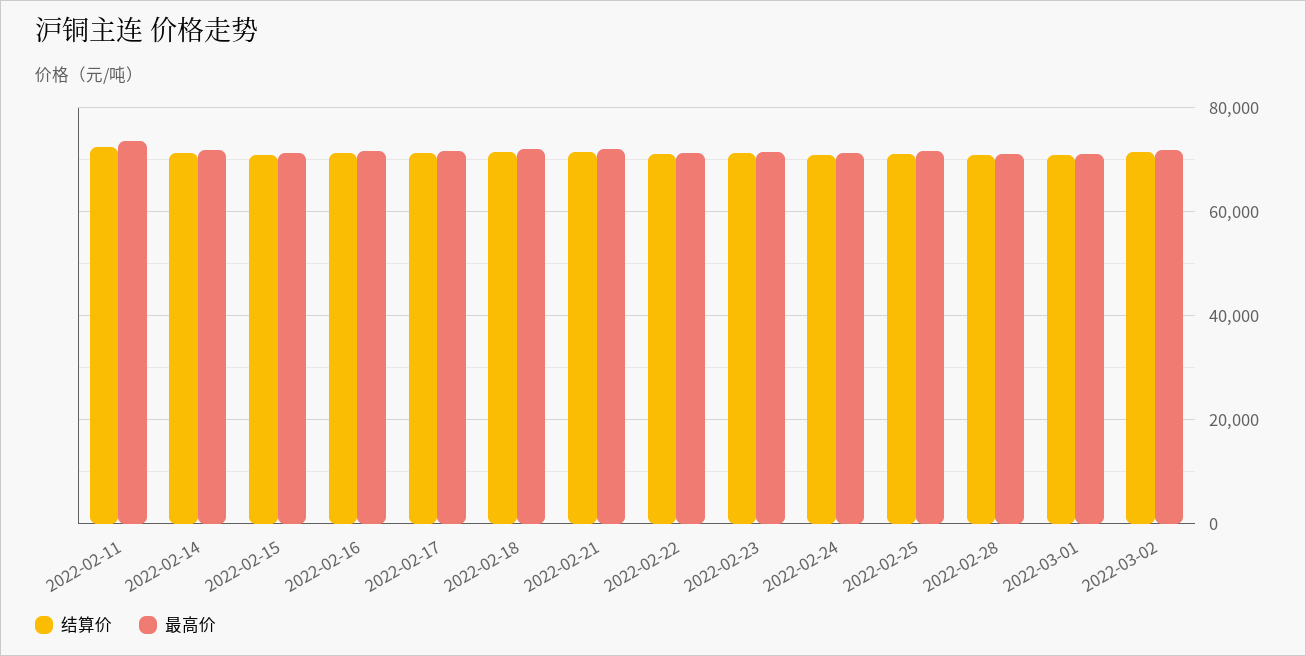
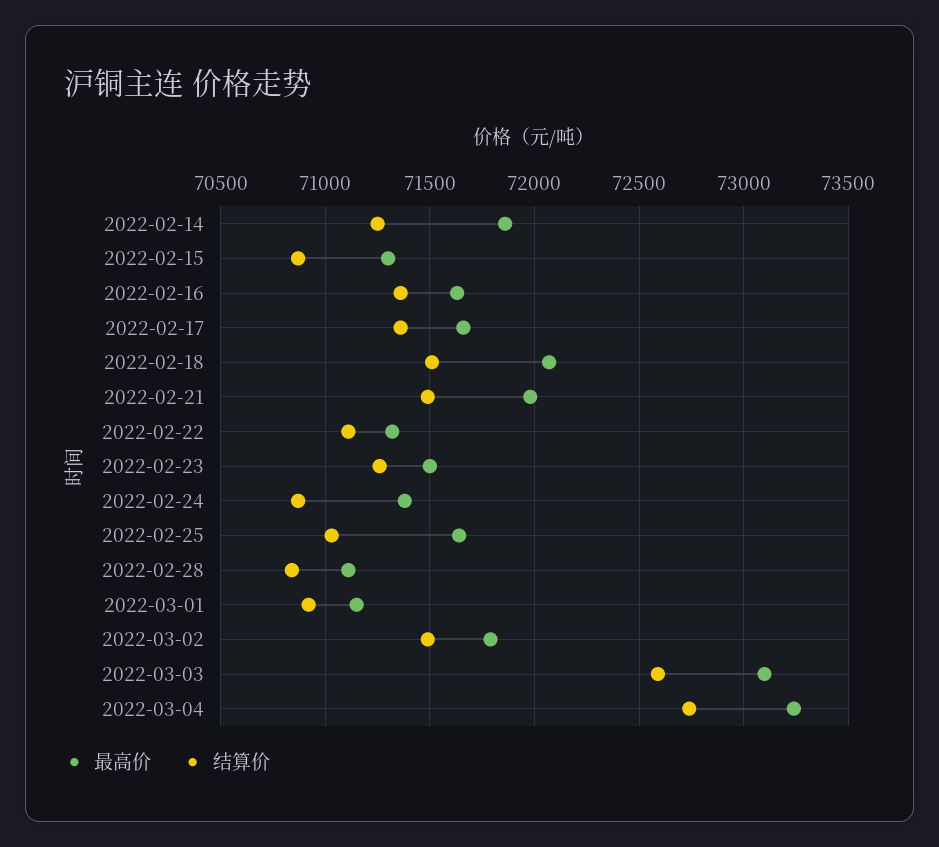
结算价, 2022-02-11: 72000 -> none
最高价, 2022-02-11: 74000 -> none
最高价, 2022-03-03: none -> 73100
结算价, 2022-03-03: none -> 72600
最高价, 2022-03-04: none -> 73250
结算价, 2022-03-04: none -> 72750

